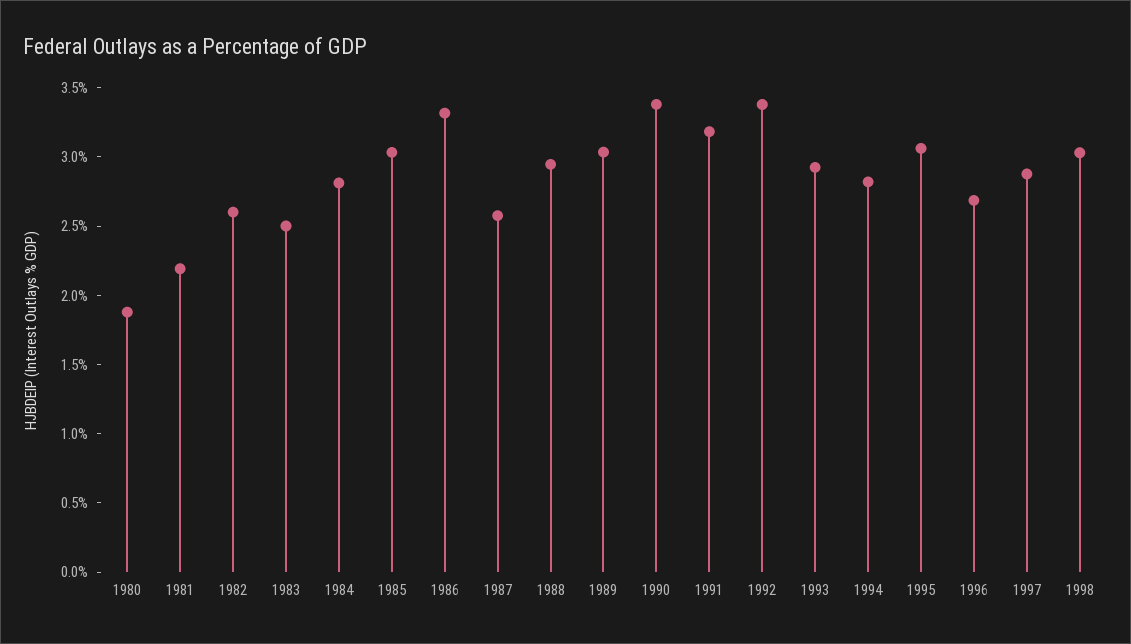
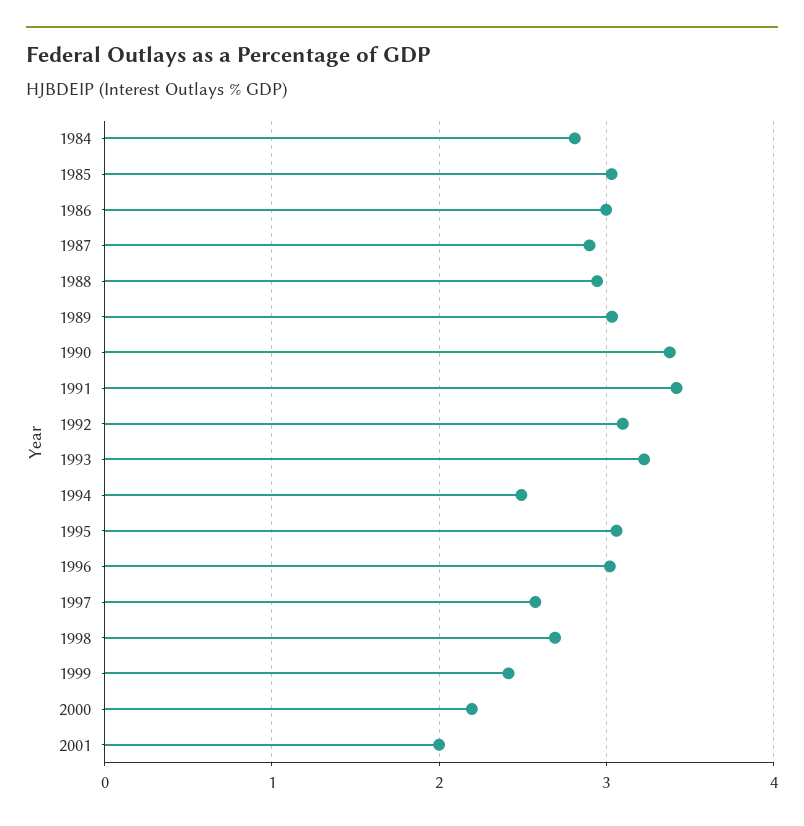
1980: 1.9 -> none
1981: 2.2 -> none
1982: 2.6 -> none
1983: 2.5 -> none
1986: 3.3 -> 3
1987: 2.6 -> 2.9
1991: 3.2 -> 3.4
1992: 3.4 -> 3.1
1993: 2.9 -> 3.2
1994: 2.8 -> 2.5
1996: 2.7 -> 3
1997: 2.9 -> 2.6
1998: 3 -> 2.7
1999: none -> 2.4
2000: none -> 2.2
2001: none -> 2

